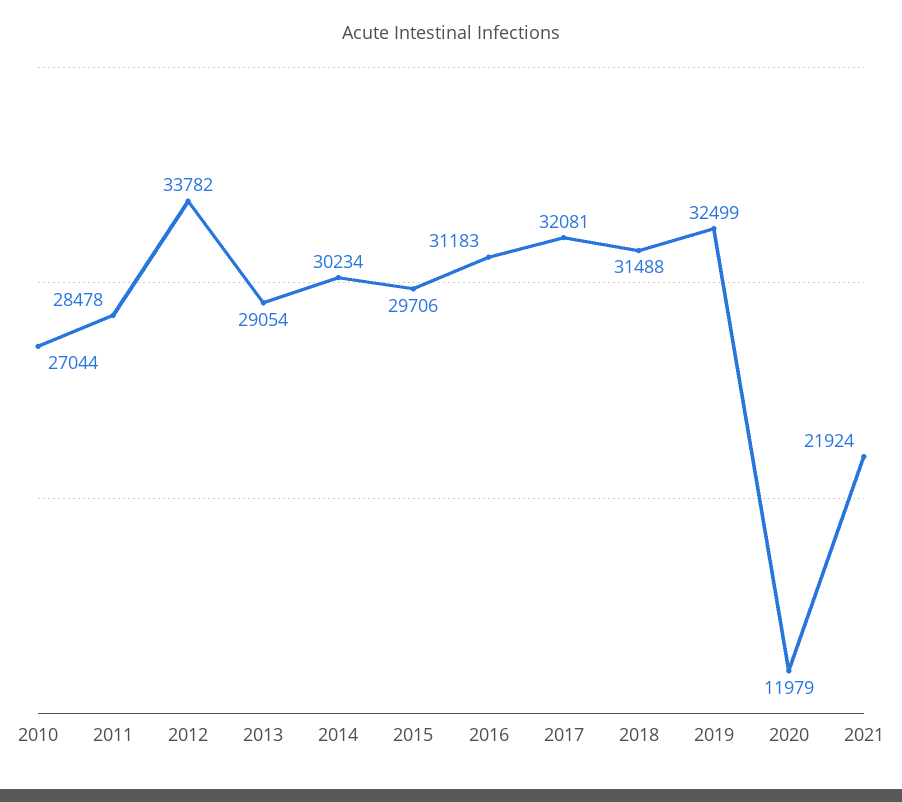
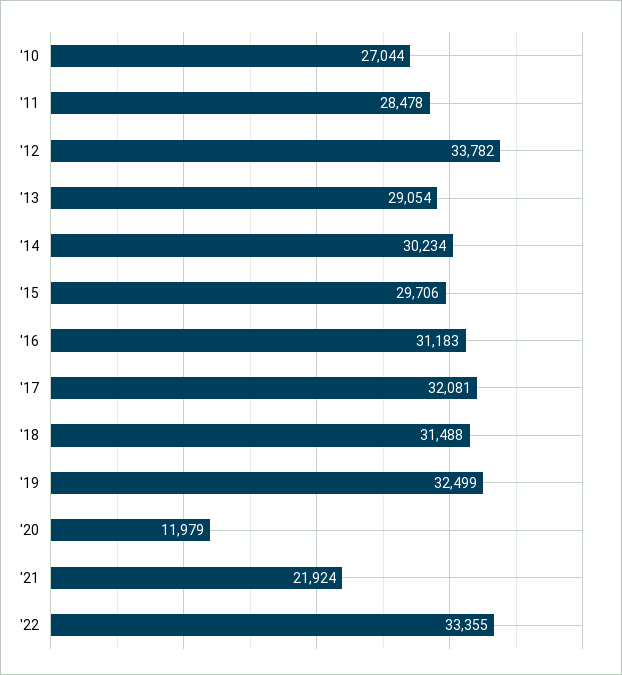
'22: none -> 33355

